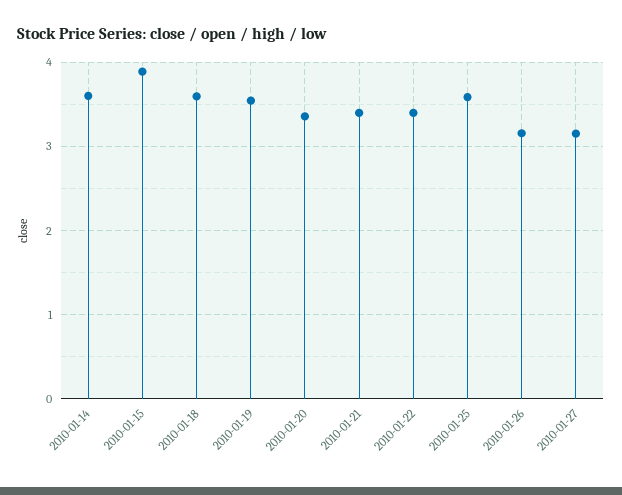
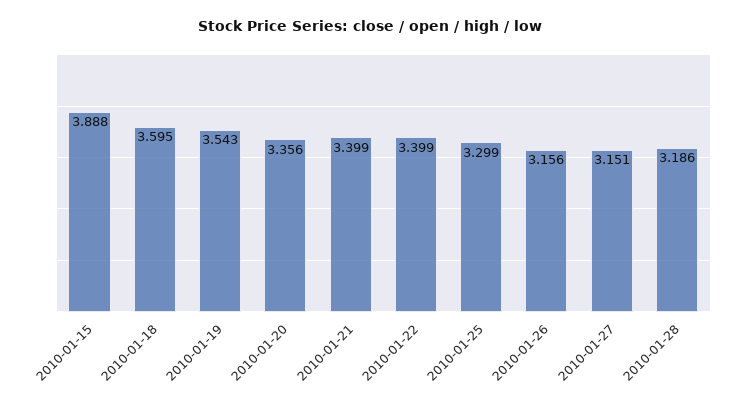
2010-01-14: 3.6 -> none
2010-01-25: 3.6 -> 3.299
2010-01-28: none -> 3.186

